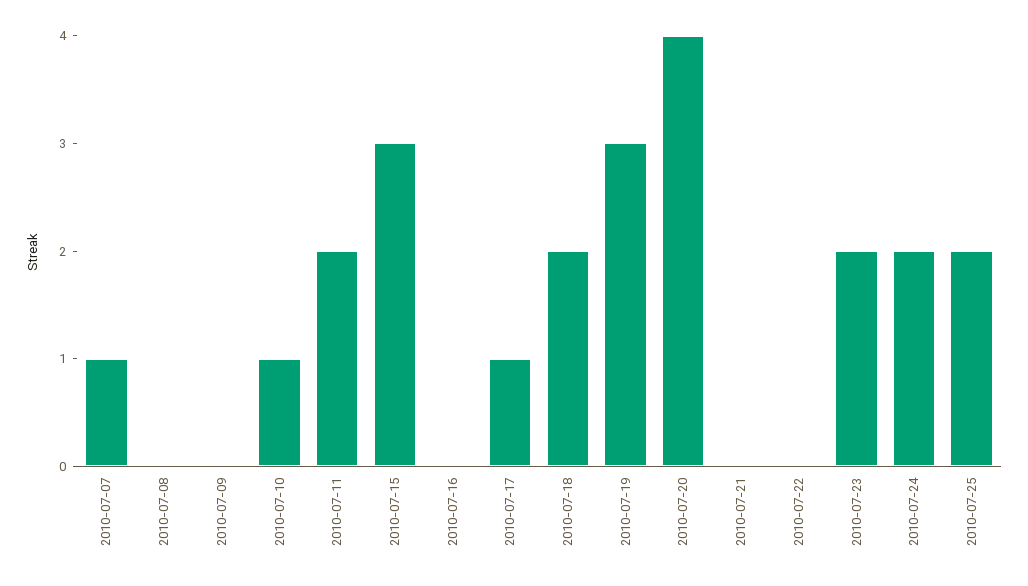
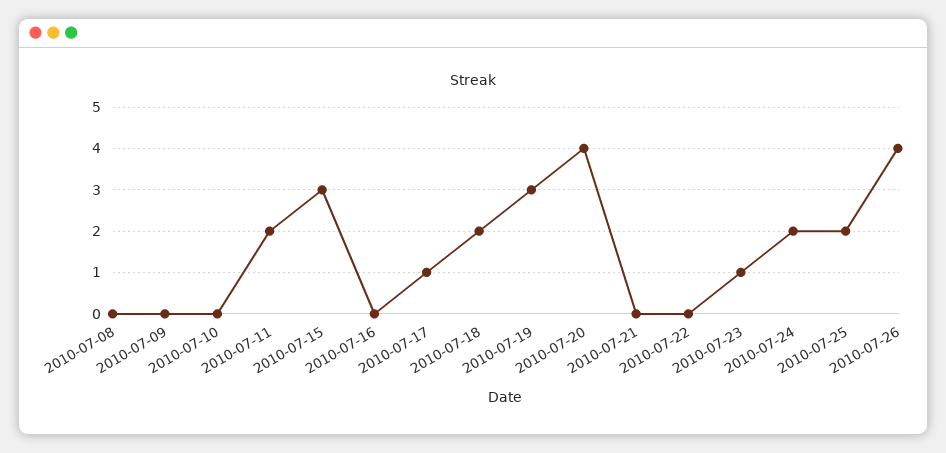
2010-07-07: 1 -> none
2010-07-10: 1 -> 0
2010-07-23: 2 -> 1
2010-07-26: none -> 4

